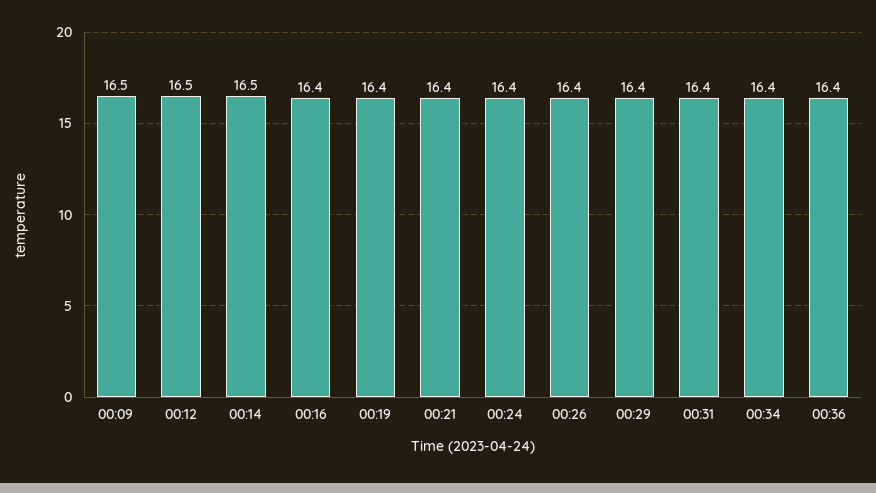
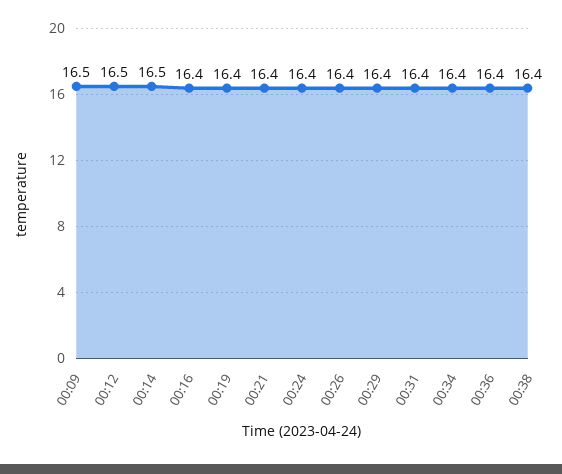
00:38: none -> 16.4

